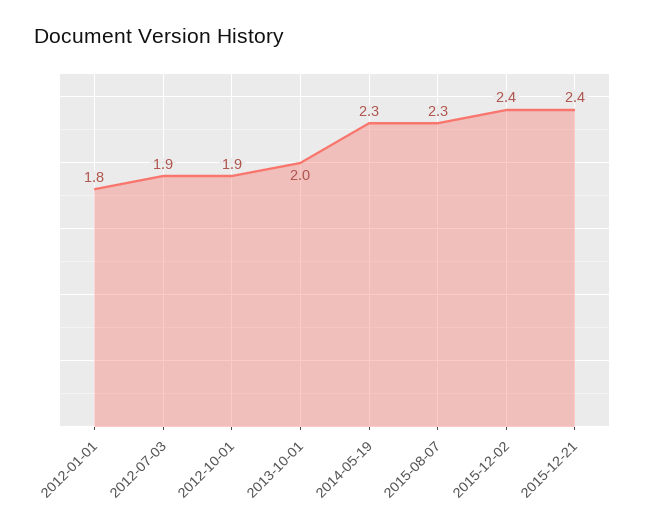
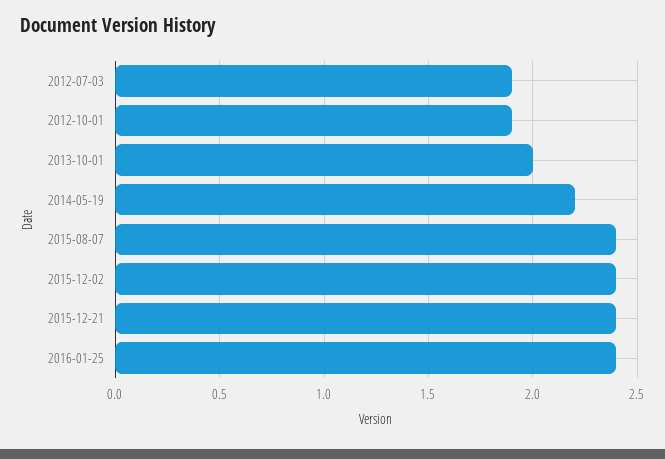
2012-01-01: 1.8 -> none
2014-05-19: 2.3 -> 2.2
2015-08-07: 2.3 -> 2.4
2016-01-25: none -> 2.4

